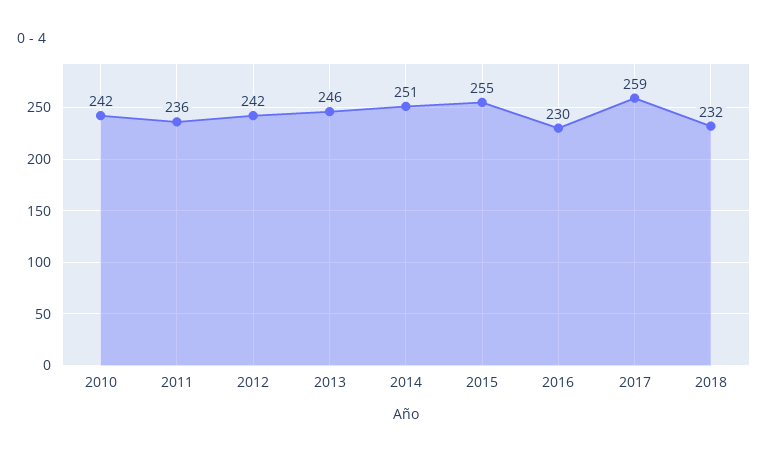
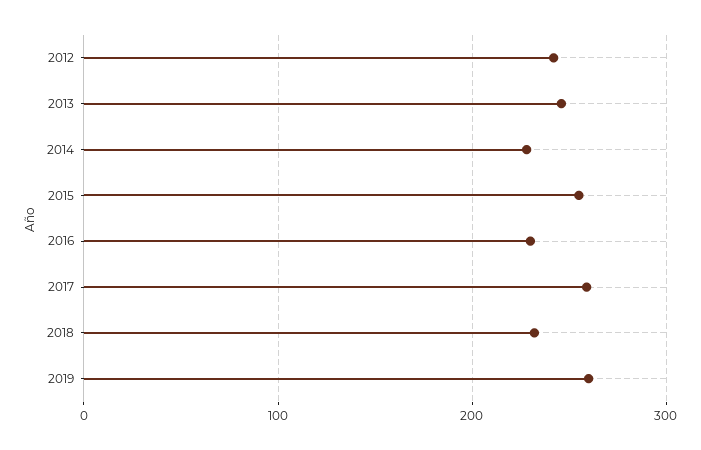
2010: 242 -> none
2011: 236 -> none
2014: 251 -> 230
2019: none -> 260

